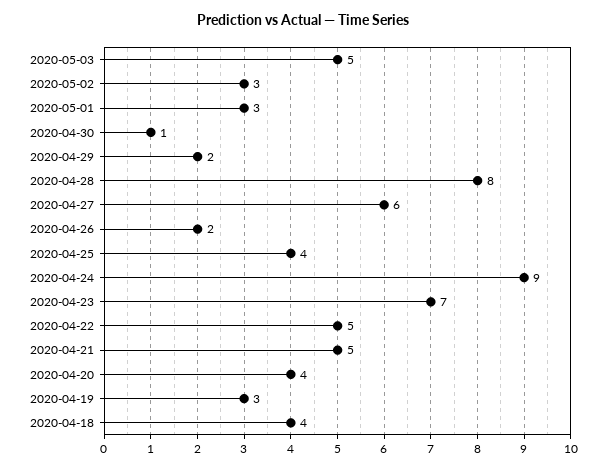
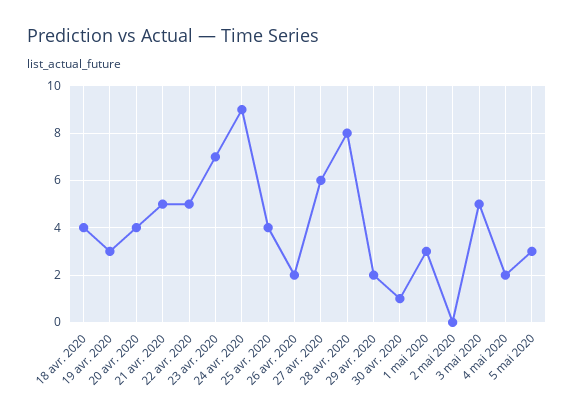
2020-05-02: 3 -> 0
4 mai 2020: none -> 2
5 mai 2020: none -> 3

